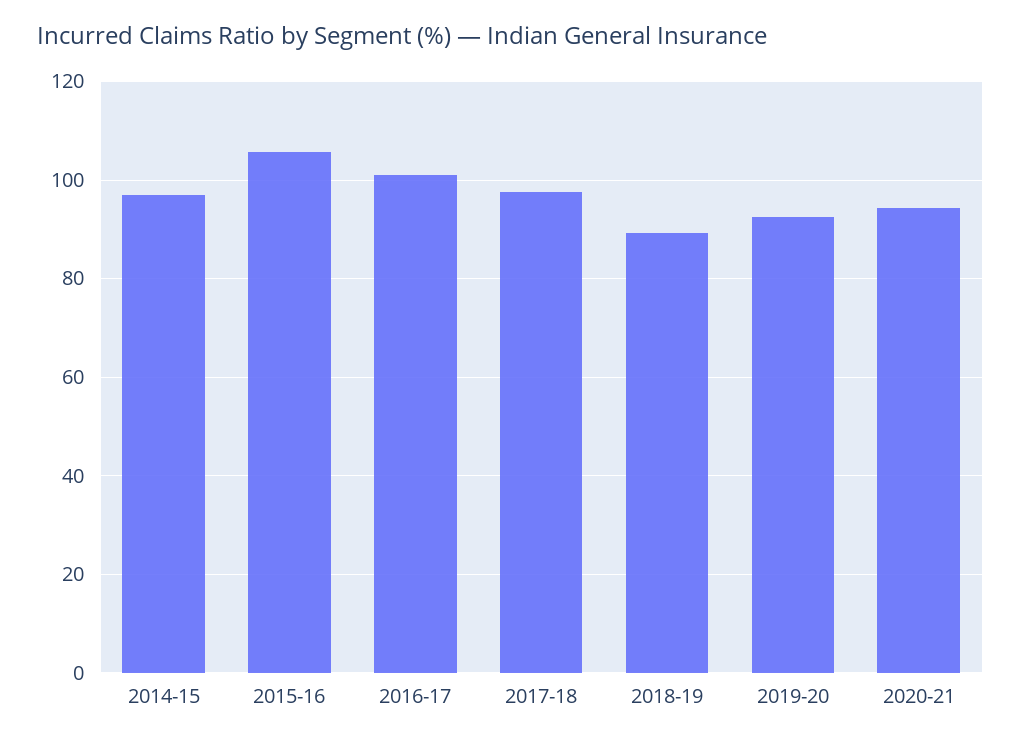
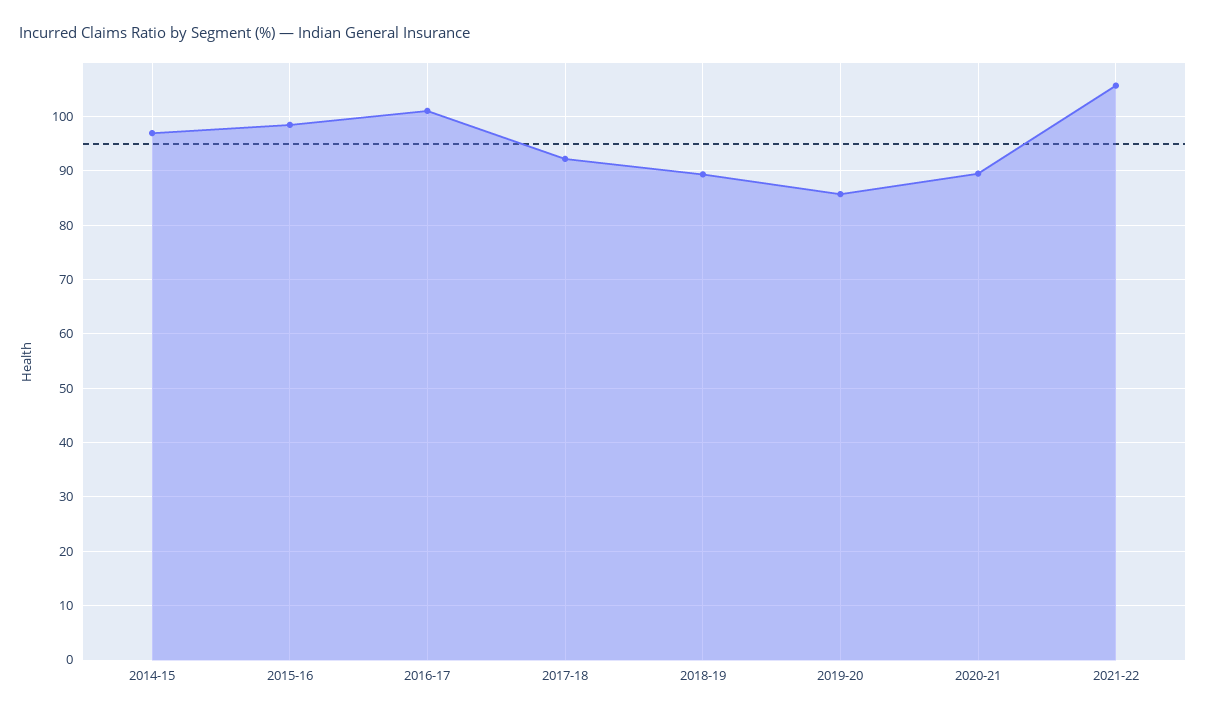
2015-16: 106 -> 98
2017-18: 98 -> 92
2019-20: 92 -> 86
2020-21: 94 -> 90
2021-22: none -> 106

